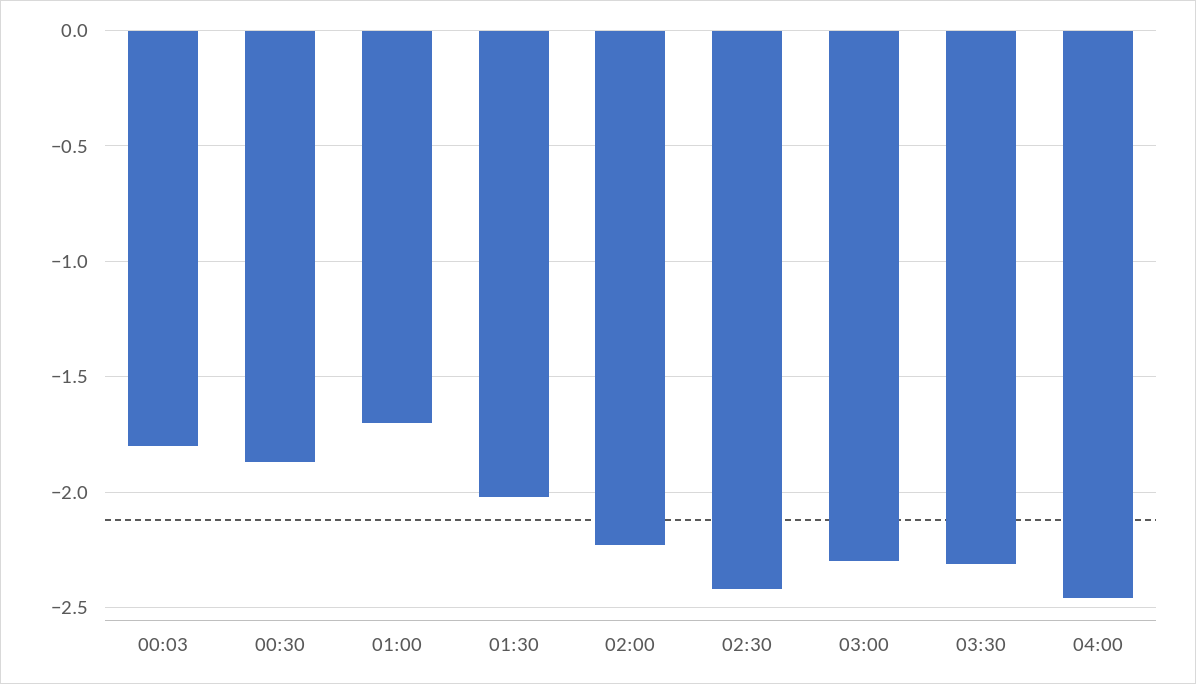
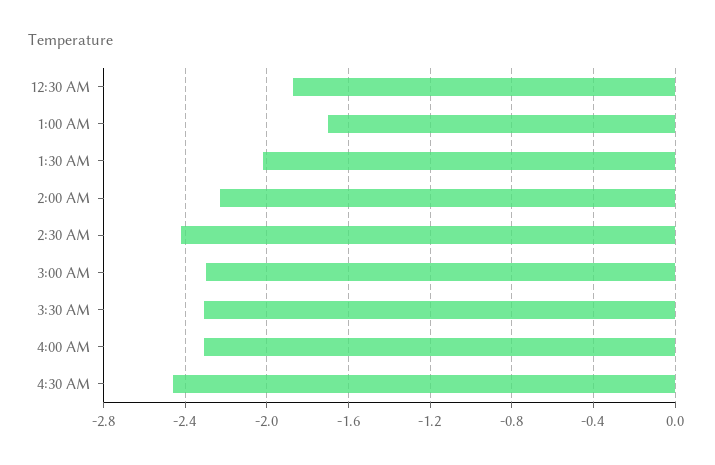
00:03: -1.8 -> none
04:00: -2.45 -> -2.3
4:30 AM: none -> -2.45

